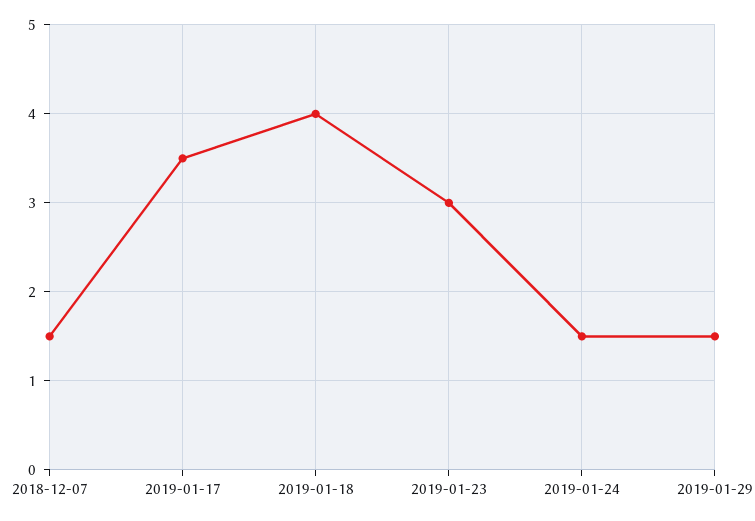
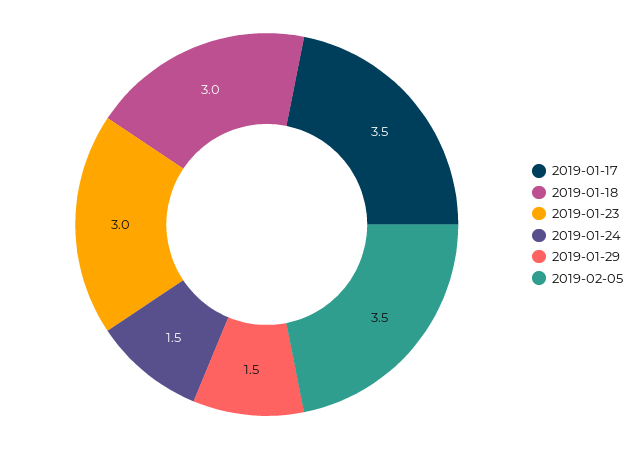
2018-12-07: 1.5 -> none
2019-01-18: 4 -> 3
2019-02-05: none -> 3.5

